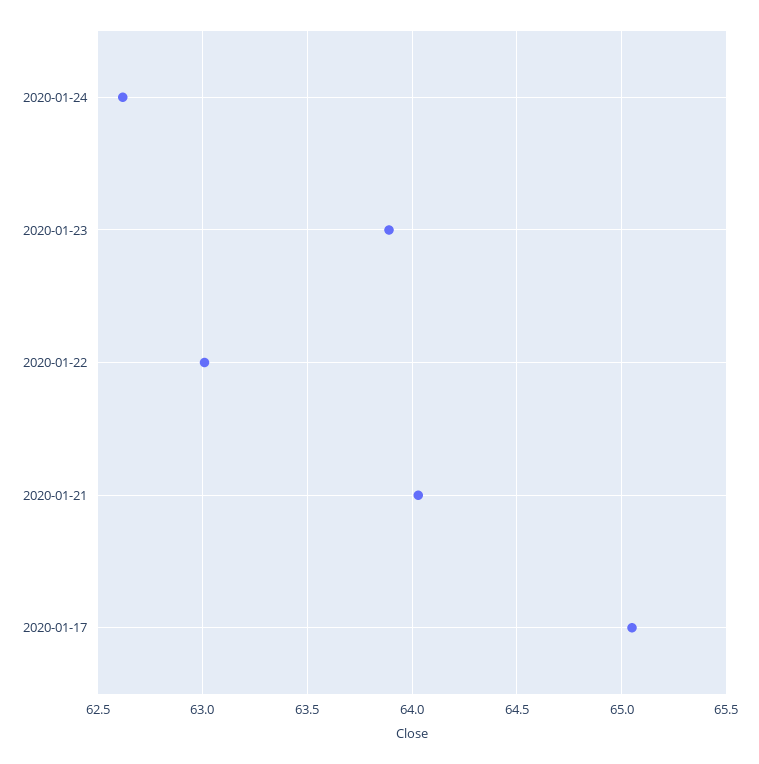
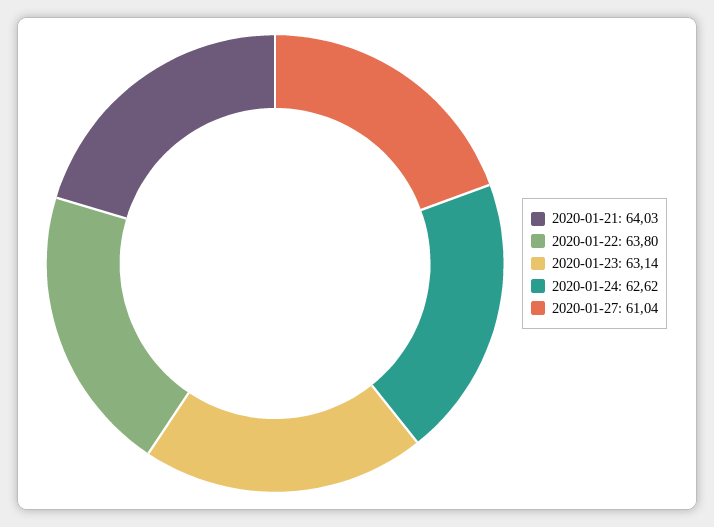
2020-01-23: 63.9 -> 63.14
2020-01-22: 63 -> 63.8
2020-01-17: 65.05 -> none
2020-01-27: none -> 61.04

